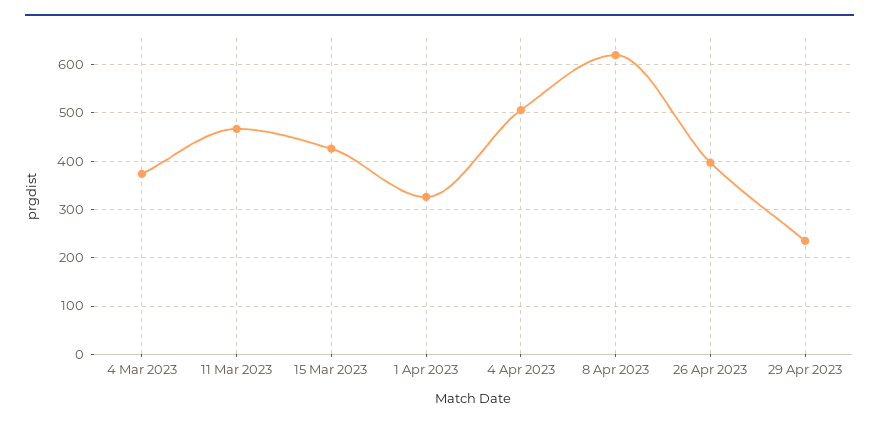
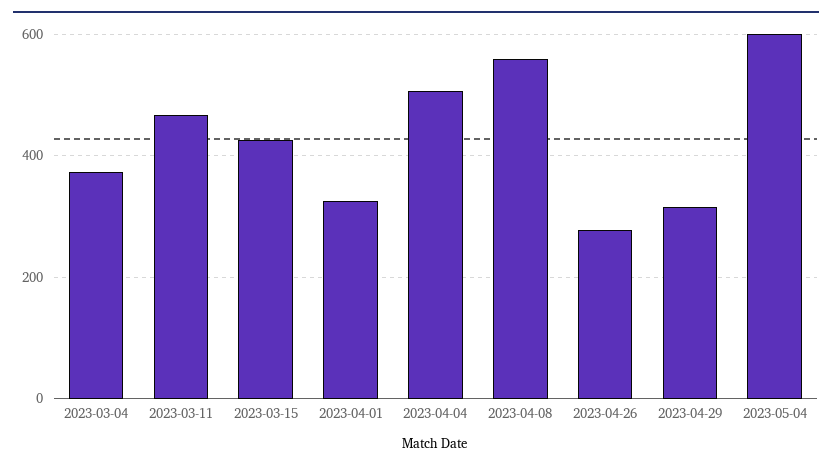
8 Apr 2023: 620 -> 560
26 Apr 2023: 400 -> 280
29 Apr 2023: 240 -> 320
2023-05-04: none -> 600

